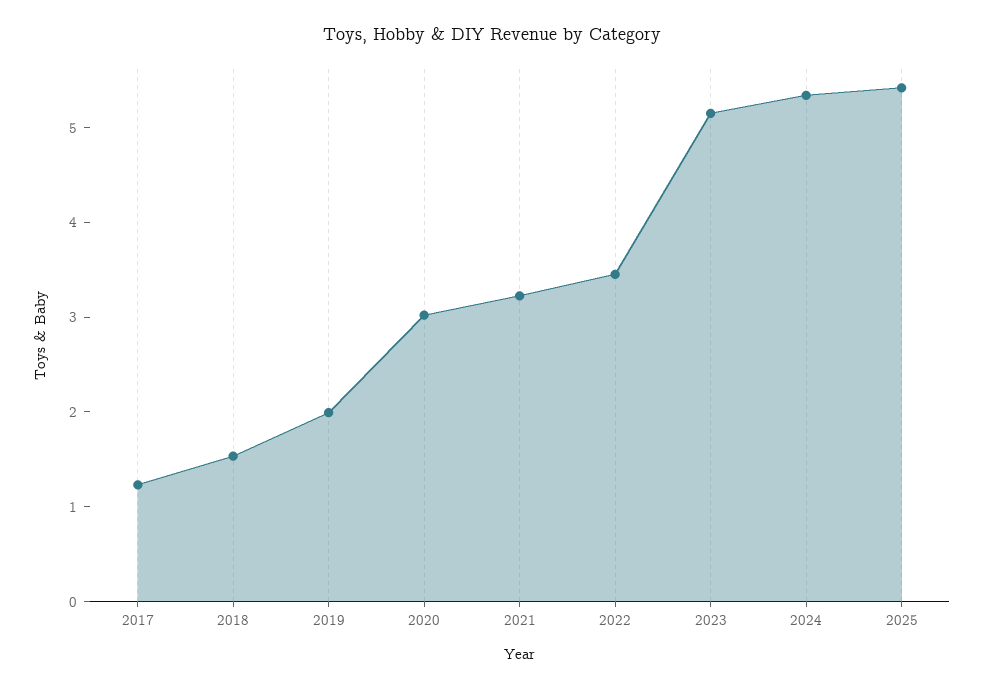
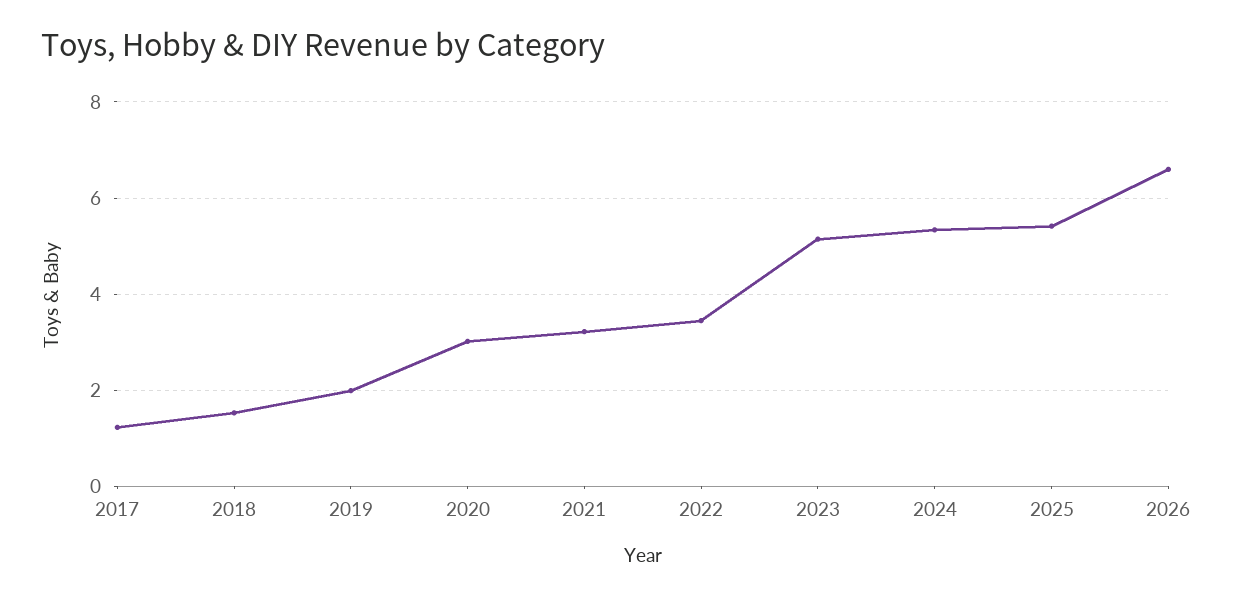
2026: none -> 6.6

